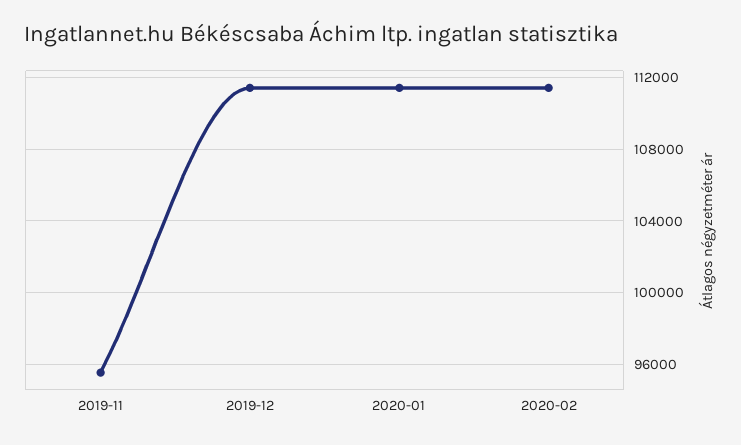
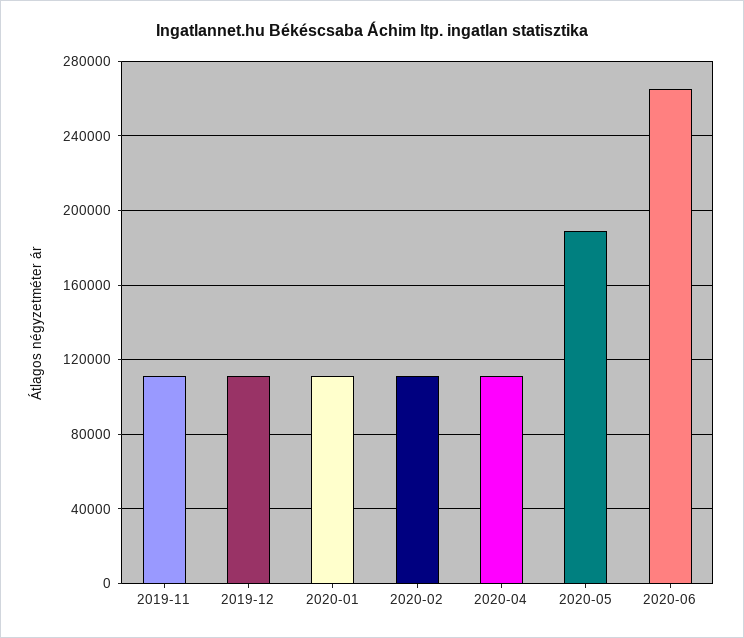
2019-11: 95500 -> 110000
2020-04: none -> 110000
2020-05: none -> 190000
2020-06: none -> 265000

